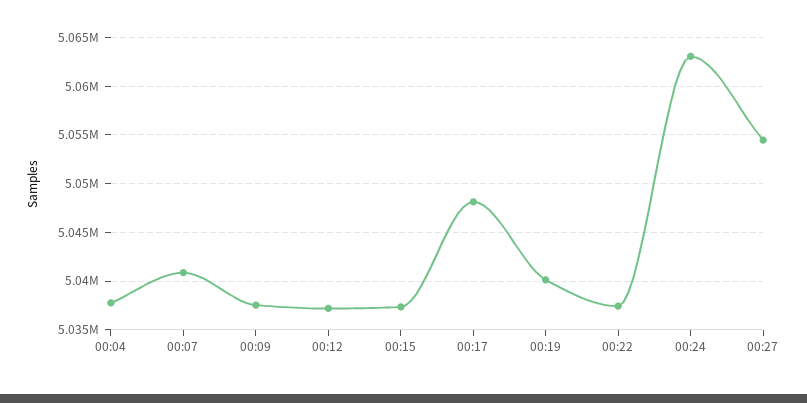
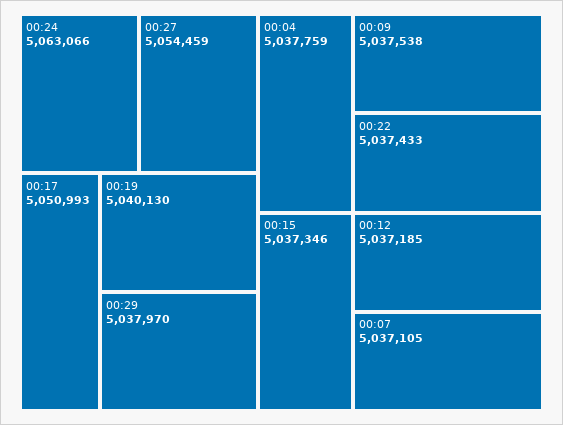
00:07: 5041000 -> 5037105
00:17: 5048000 -> 5050993
00:29: none -> 5037970

